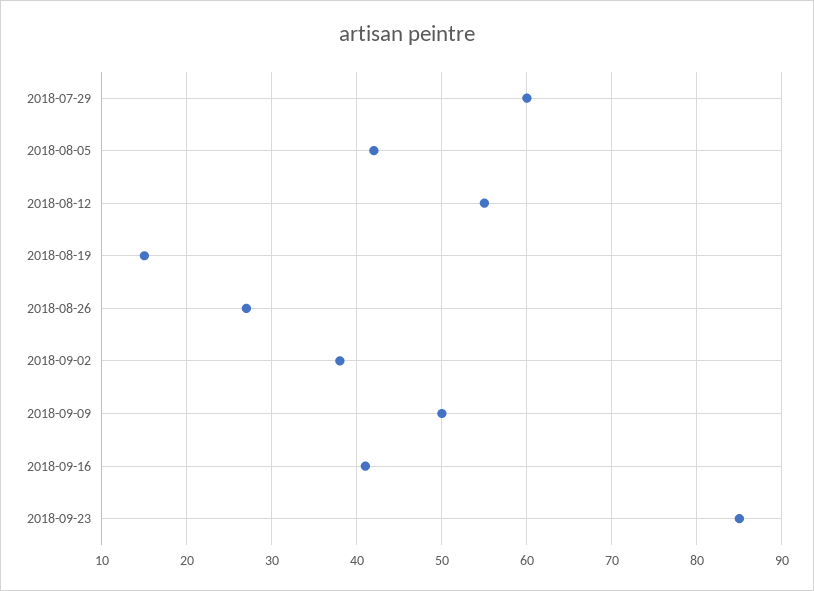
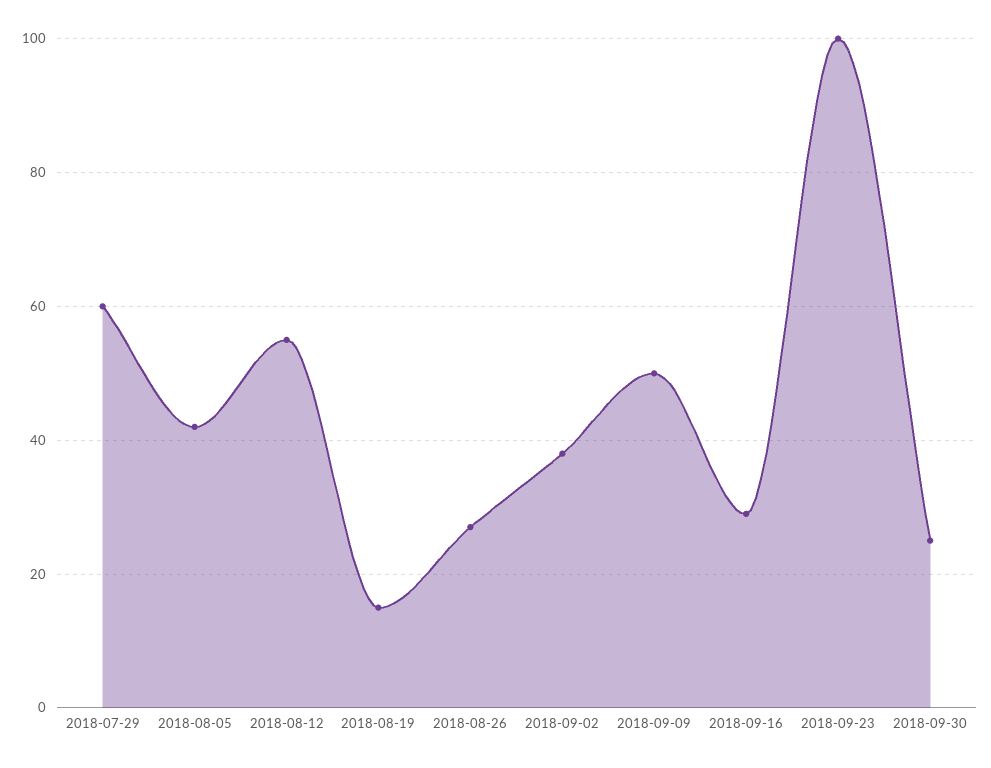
2018-09-16: 41 -> 30
2018-09-23: 85 -> 100
2018-09-30: none -> 25

